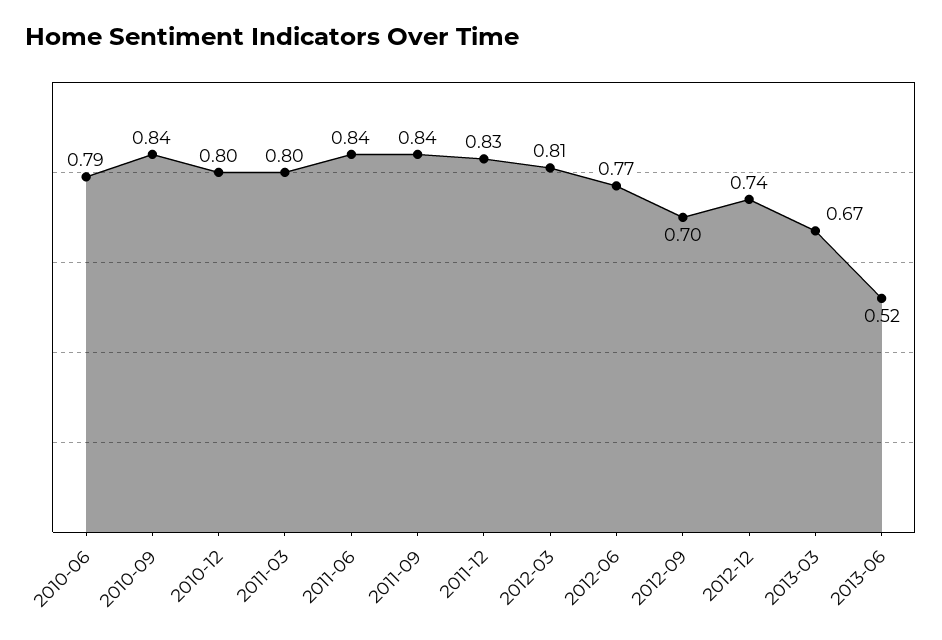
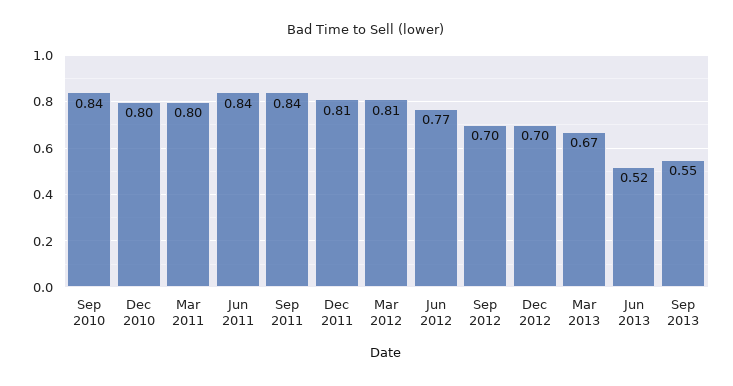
2010-06: 0.79 -> none
2011-12: 0.83 -> 0.81
2012-12: 0.74 -> 0.7
Sep 2013: none -> 0.55

